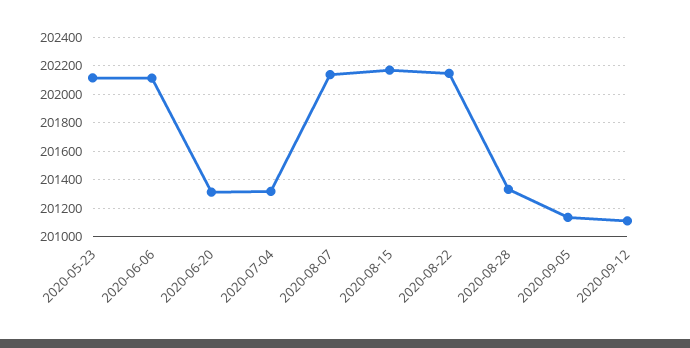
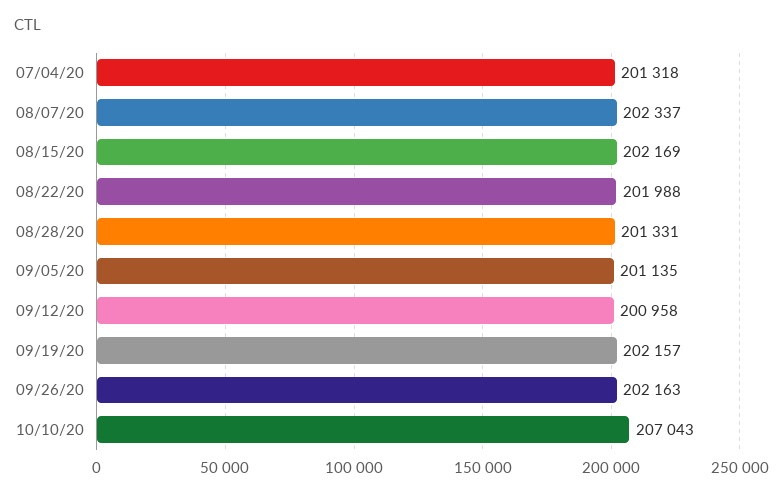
2020-05-23: 202100 -> none
2020-06-06: 202100 -> none
2020-06-20: 201300 -> none
2020-08-07: 202150 -> 202337
2020-08-22: 202150 -> 201988
2020-09-12: 201100 -> 200958
09/19/20: none -> 202157
09/26/20: none -> 202163
10/10/20: none -> 207043

